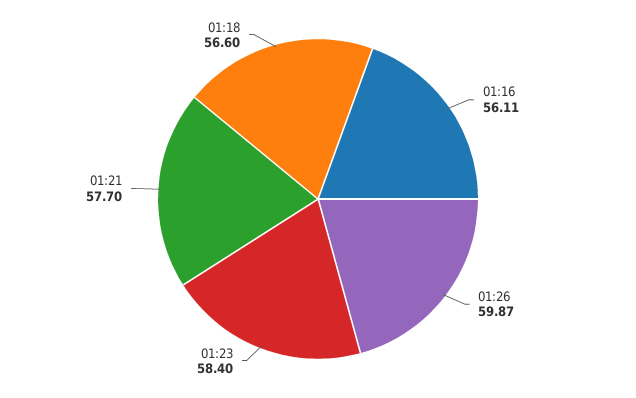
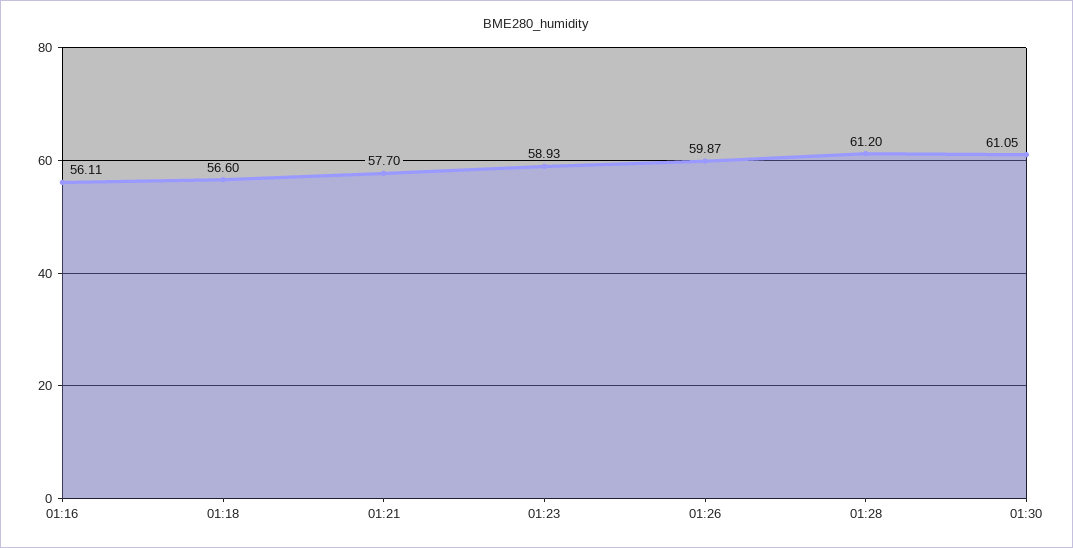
01:23: 58.4 -> 58.93
01:28: none -> 61.2
01:30: none -> 61.05

